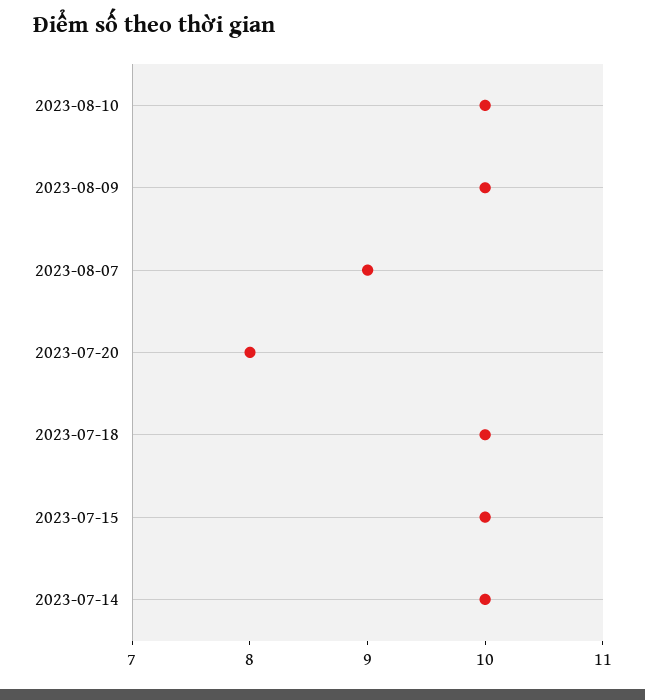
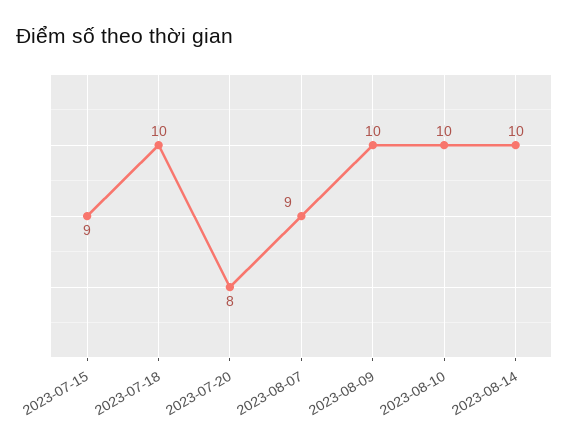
2023-07-15: 10 -> 9
2023-07-14: 10 -> none
2023-08-14: none -> 10

